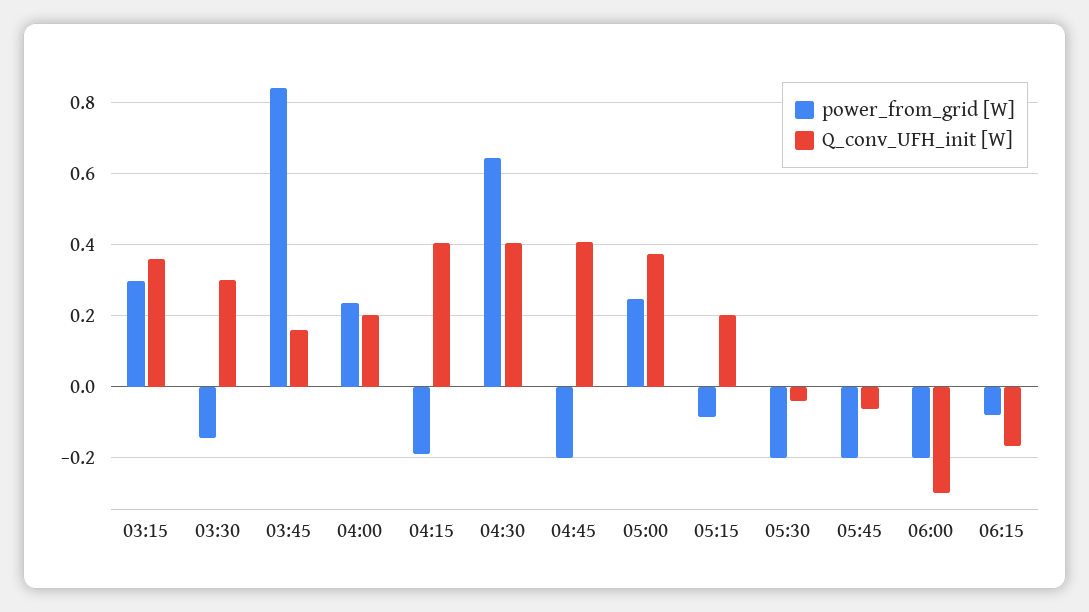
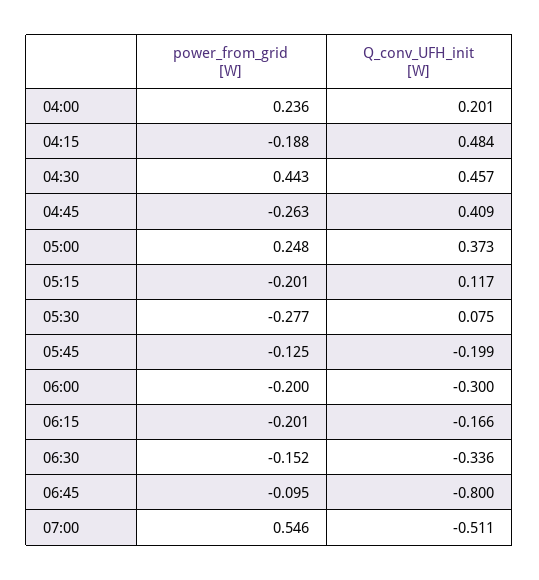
power_from_grid [W], 03:15: 0.3 -> none
Q_conv_UFH_init [W], 03:15: 0.36 -> none
power_from_grid [W], 03:30: -0.14 -> none
Q_conv_UFH_init [W], 03:30: 0.3 -> none
power_from_grid [W], 03:45: 0.84 -> none
Q_conv_UFH_init [W], 03:45: 0.16 -> none
Q_conv_UFH_init [W], 04:15: 0.4 -> 0.484
power_from_grid [W], 04:30: 0.64 -> 0.443
Q_conv_UFH_init [W], 04:30: 0.4 -> 0.457
power_from_grid [W], 04:45: -0.2 -> -0.263
power_from_grid [W], 05:15: -0.08 -> -0.201
Q_conv_UFH_init [W], 05:15: 0.2 -> 0.117
power_from_grid [W], 05:30: -0.2 -> -0.277
Q_conv_UFH_init [W], 05:30: -0.04 -> 0.075
power_from_grid [W], 05:45: -0.2 -> -0.125
Q_conv_UFH_init [W], 05:45: -0.06 -> -0.199
power_from_grid [W], 06:15: -0.08 -> -0.201
power_from_grid [W], 06:30: none -> -0.152
Q_conv_UFH_init [W], 06:30: none -> -0.336
power_from_grid [W], 06:45: none -> -0.095
Q_conv_UFH_init [W], 06:45: none -> -0.8
power_from_grid [W], 07:00: none -> 0.546
Q_conv_UFH_init [W], 07:00: none -> -0.511

